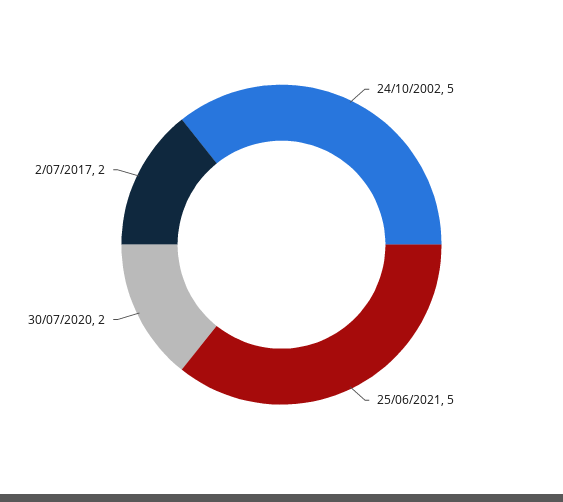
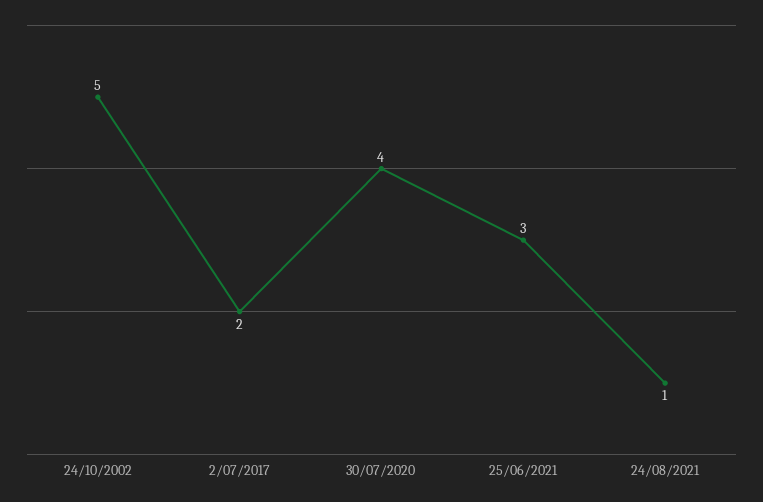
25/06/2021: 5 -> 3
30/07/2020: 2 -> 4
24/08/2021: none -> 1

